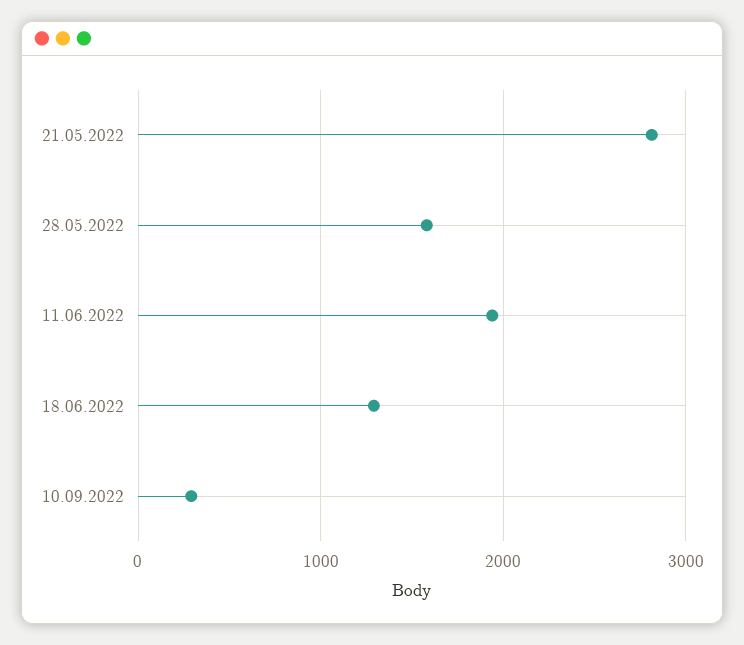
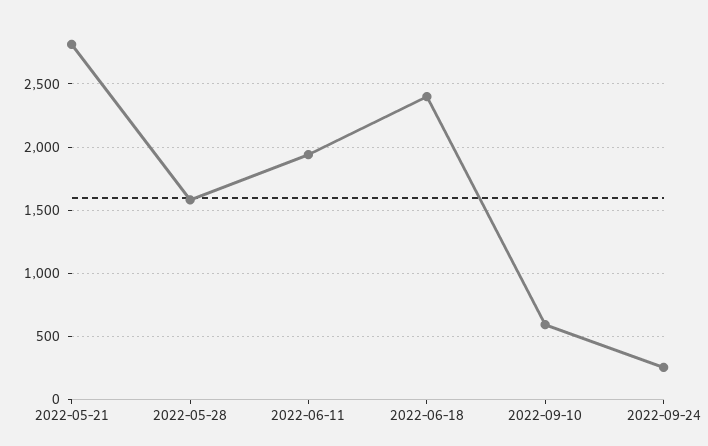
18.06.2022: 1300 -> 2400
10.09.2022: 300 -> 600
2022-09-24: none -> 250

